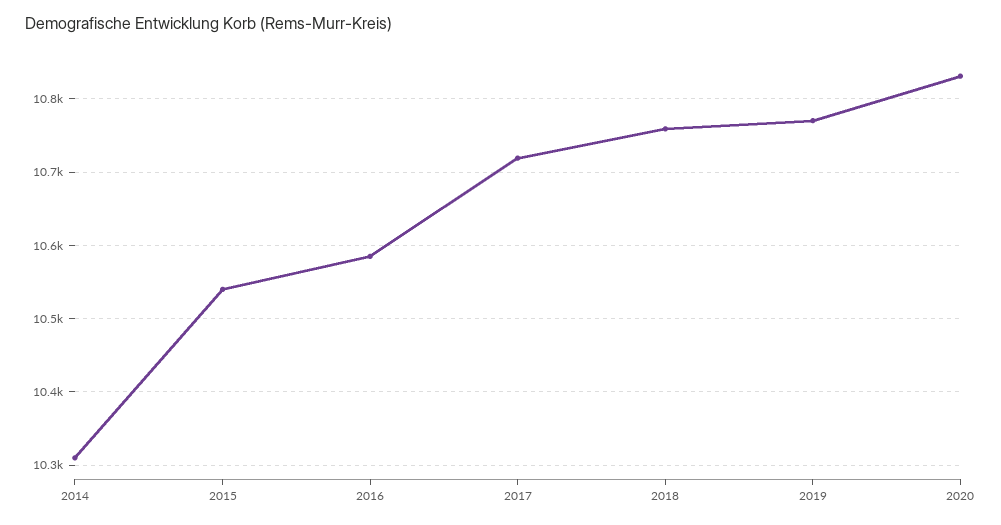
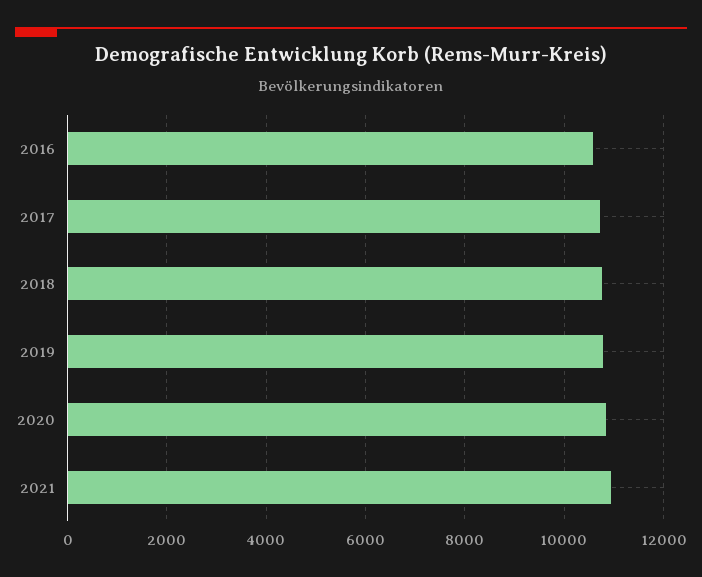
2014: 10310 -> none
2015: 10540 -> none
2021: none -> 11000

